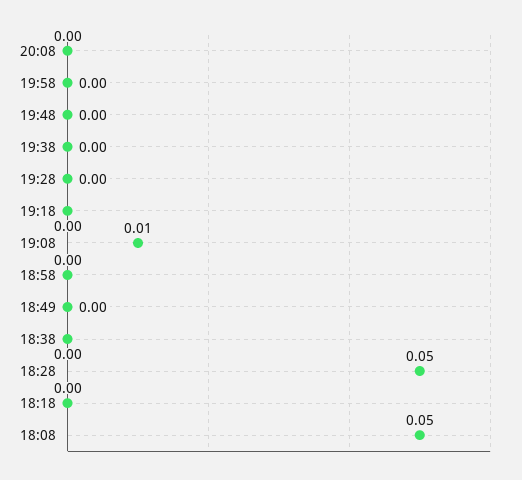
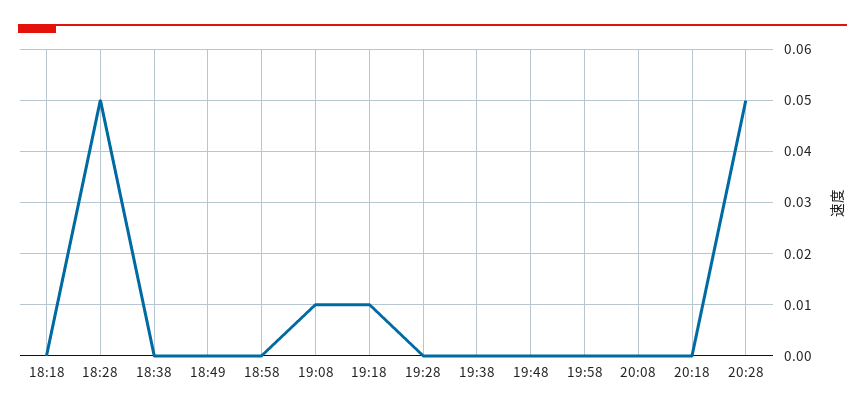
19:18: 0 -> 0.01
18:08: 0.05 -> none
20:18: none -> 0
20:28: none -> 0.05

